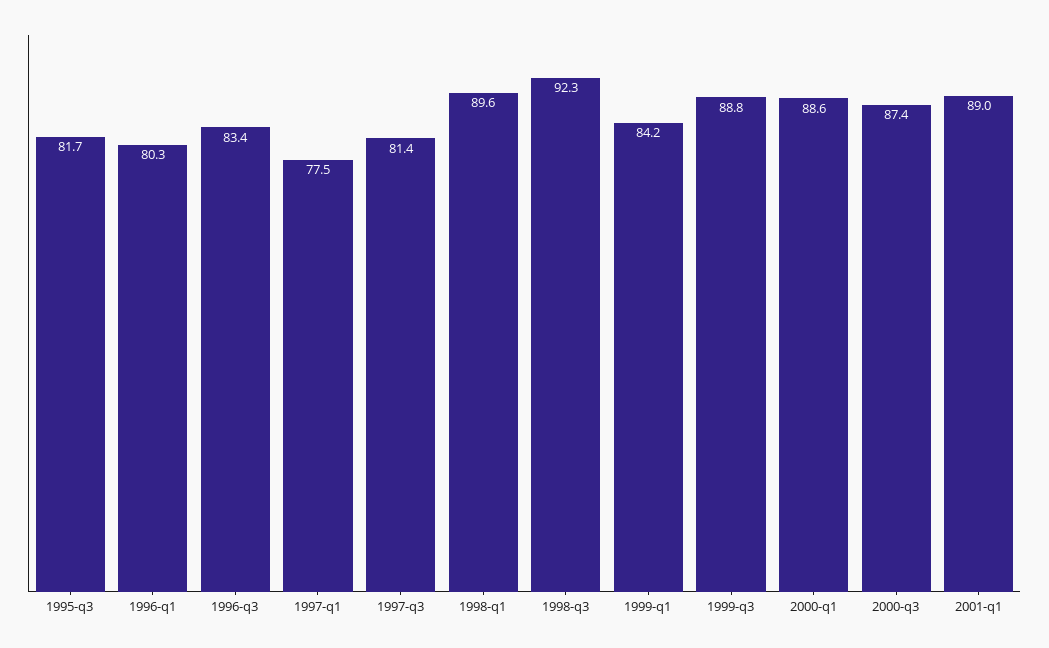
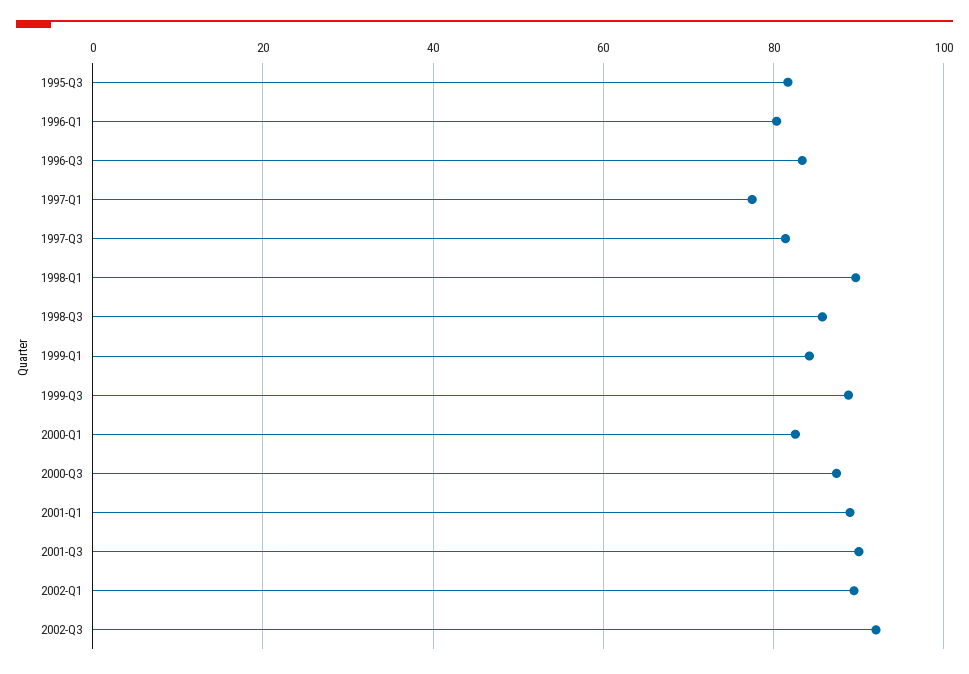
1998-q3: 92.3 -> 86
2000-q1: 88.6 -> 82
2001-Q3: none -> 90
2002-Q1: none -> 90
2002-Q3: none -> 92

